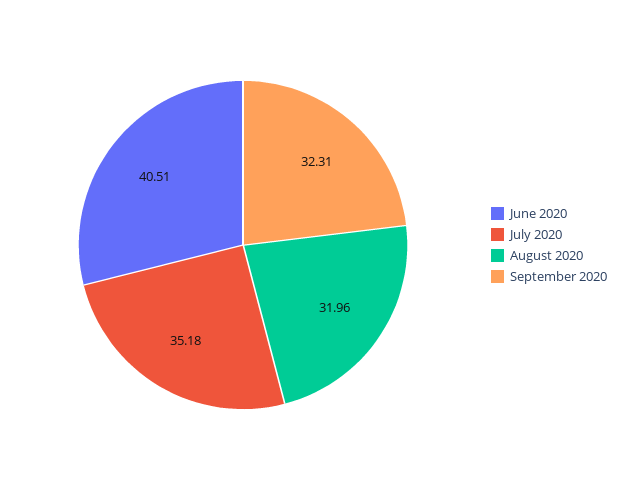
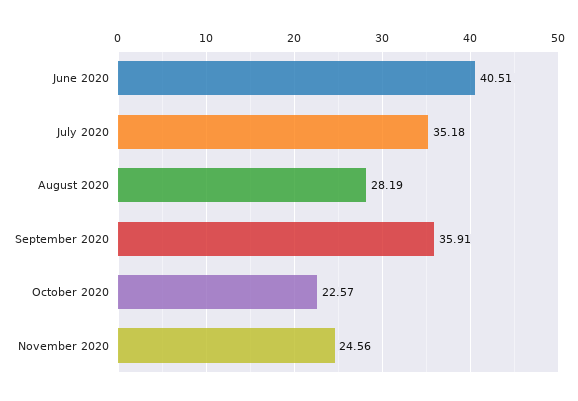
August 2020: 31.96 -> 28.19
September 2020: 32.31 -> 35.91
October 2020: none -> 22.57
November 2020: none -> 24.56

